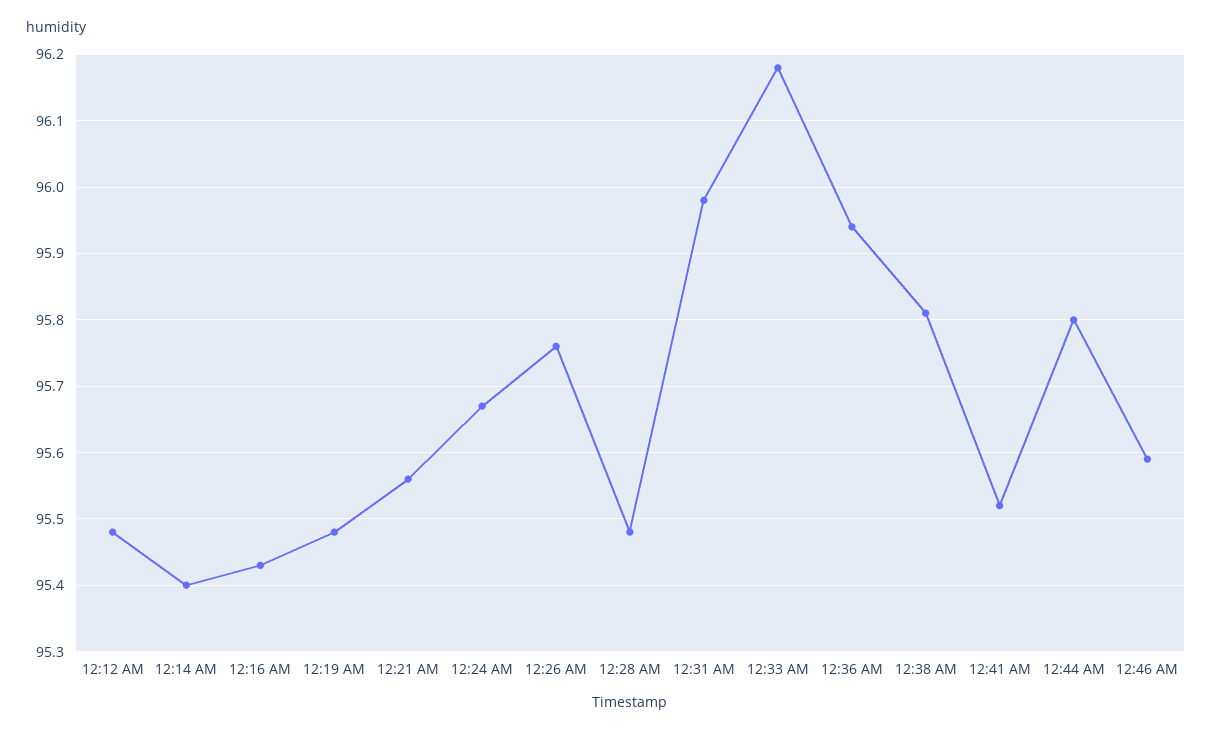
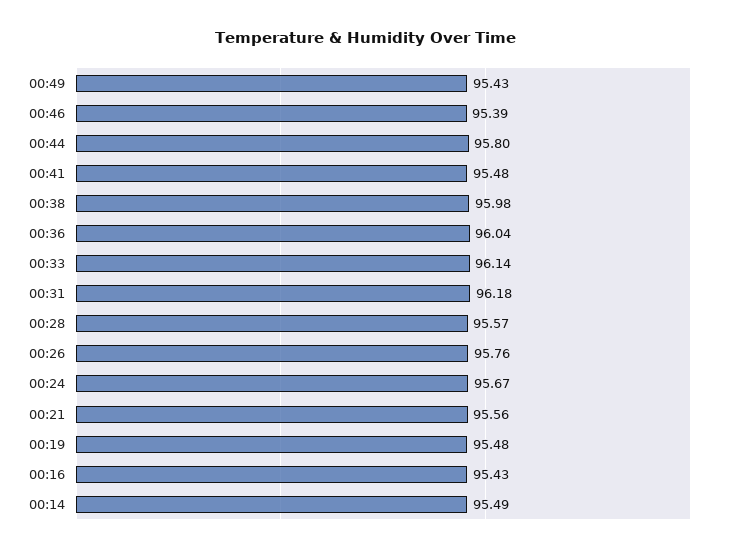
12:12 AM: 95.48 -> none
12:14 AM: 95.4 -> 95.49
12:28 AM: 95.48 -> 95.57
12:31 AM: 95.98 -> 96.18
12:33 AM: 96.18 -> 96.14
12:36 AM: 95.94 -> 96.04
12:38 AM: 95.81 -> 95.98
12:41 AM: 95.52 -> 95.48
12:46 AM: 95.59 -> 95.39
00:49: none -> 95.43

